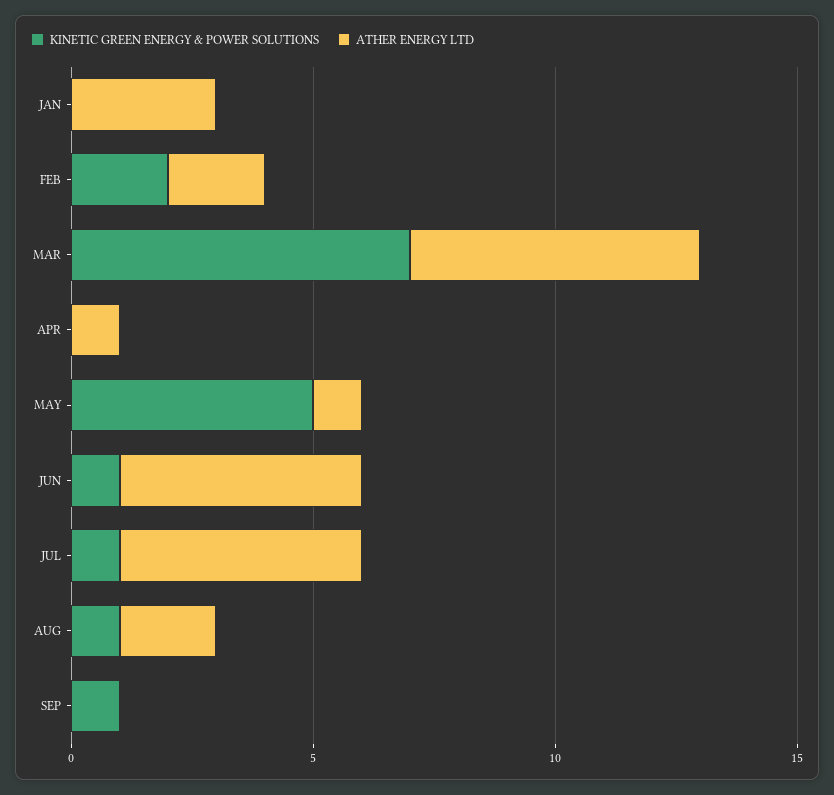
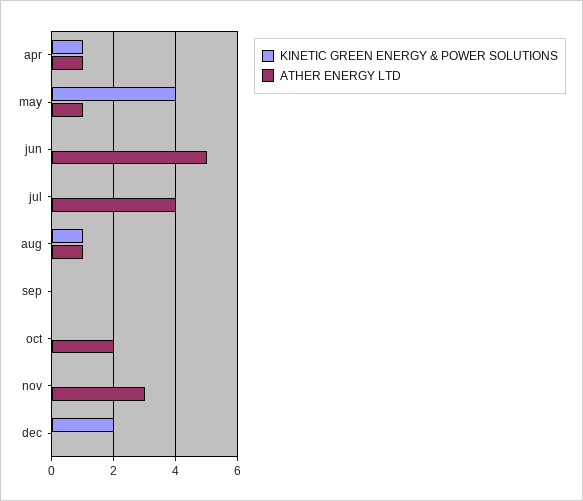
KINETIC GREEN ENERGY & POWER SOLUTIONS, JAN: 0 -> none
ATHER ENERGY LTD, JAN: 3 -> none
KINETIC GREEN ENERGY & POWER SOLUTIONS, FEB: 2 -> none
ATHER ENERGY LTD, FEB: 2 -> none
KINETIC GREEN ENERGY & POWER SOLUTIONS, MAR: 7 -> none
ATHER ENERGY LTD, MAR: 6 -> none
KINETIC GREEN ENERGY & POWER SOLUTIONS, APR: 0 -> 1
KINETIC GREEN ENERGY & POWER SOLUTIONS, MAY: 5 -> 4
KINETIC GREEN ENERGY & POWER SOLUTIONS, JUN: 1 -> 0
KINETIC GREEN ENERGY & POWER SOLUTIONS, JUL: 1 -> 0
ATHER ENERGY LTD, JUL: 5 -> 4
ATHER ENERGY LTD, AUG: 2 -> 1
KINETIC GREEN ENERGY & POWER SOLUTIONS, SEP: 1 -> 0
KINETIC GREEN ENERGY & POWER SOLUTIONS, oct: none -> 0
ATHER ENERGY LTD, oct: none -> 2
KINETIC GREEN ENERGY & POWER SOLUTIONS, nov: none -> 0
ATHER ENERGY LTD, nov: none -> 3
KINETIC GREEN ENERGY & POWER SOLUTIONS, dec: none -> 2
ATHER ENERGY LTD, dec: none -> 0

